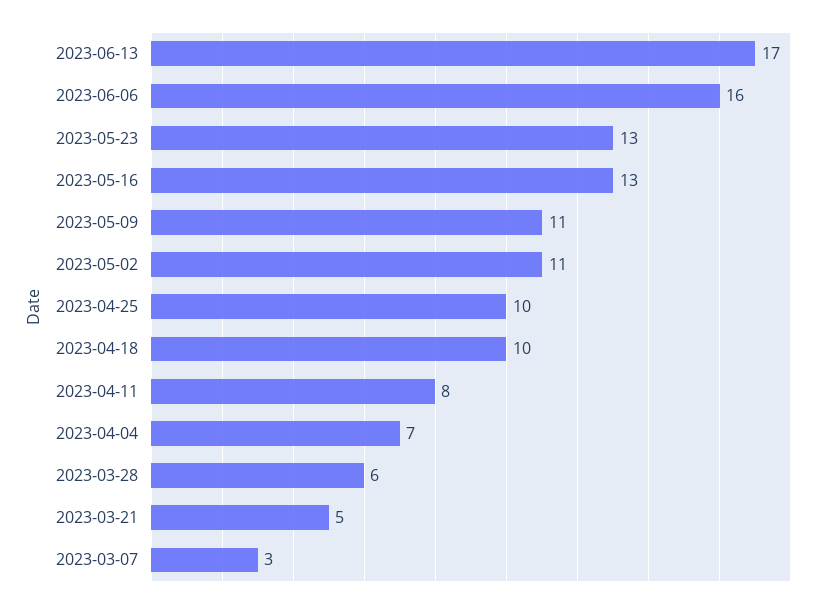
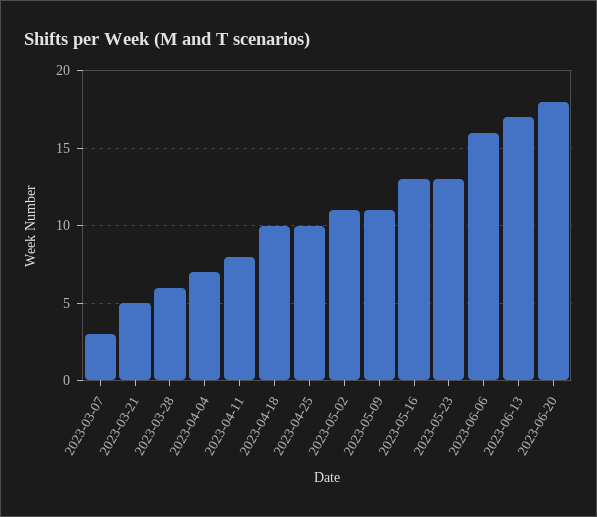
2023-06-20: none -> 18

